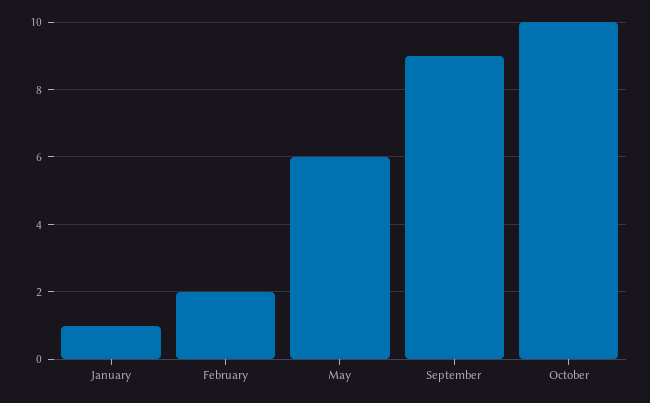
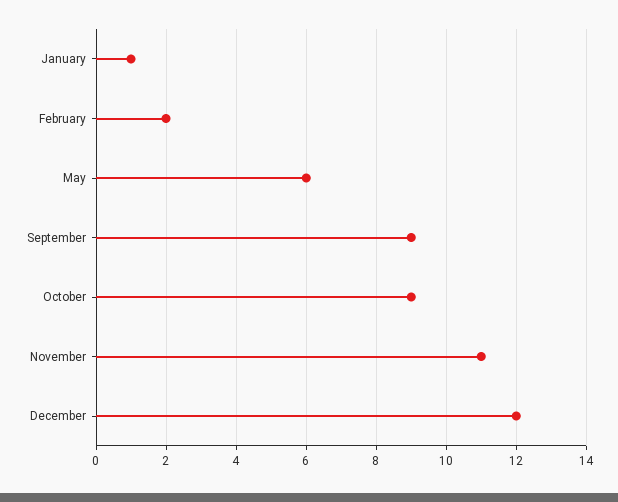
October: 10 -> 9
November: none -> 11
December: none -> 12

